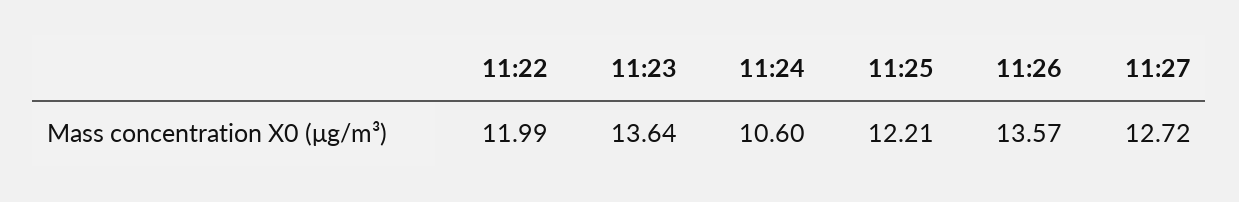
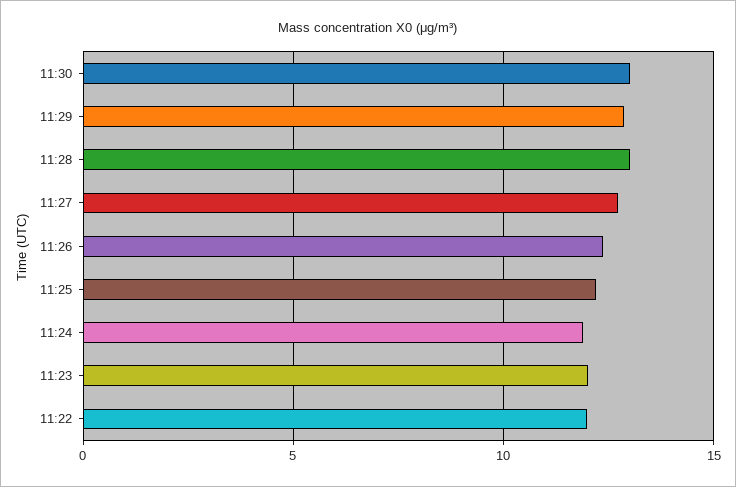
11:23: 13.64 -> 12
11:24: 10.6 -> 12
11:26: 13.57 -> 12.5
11:30: none -> 13
11:29: none -> 13
11:28: none -> 13

